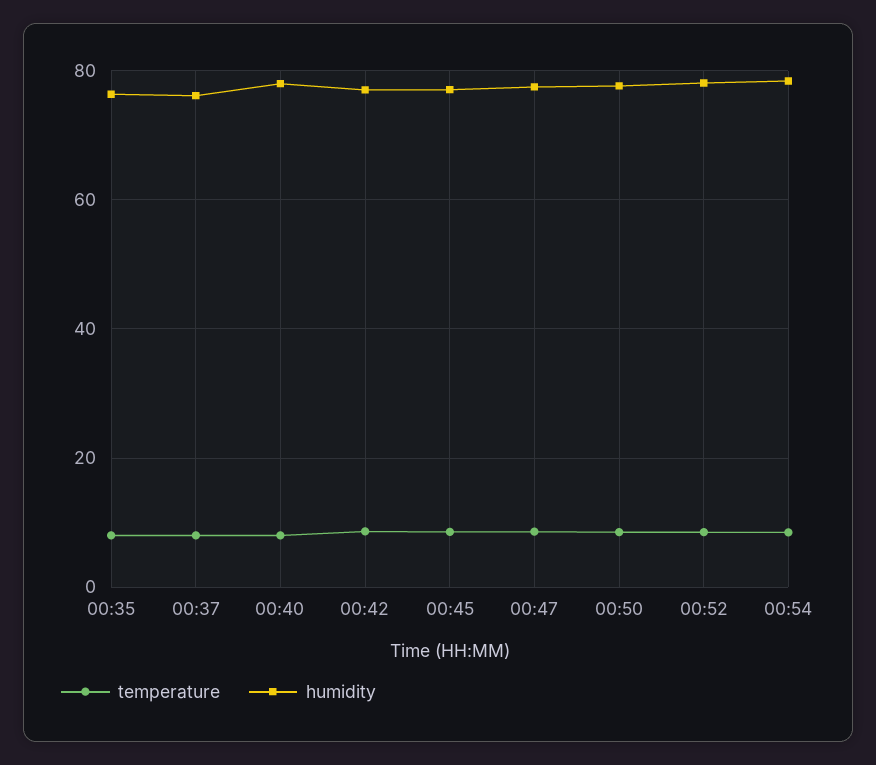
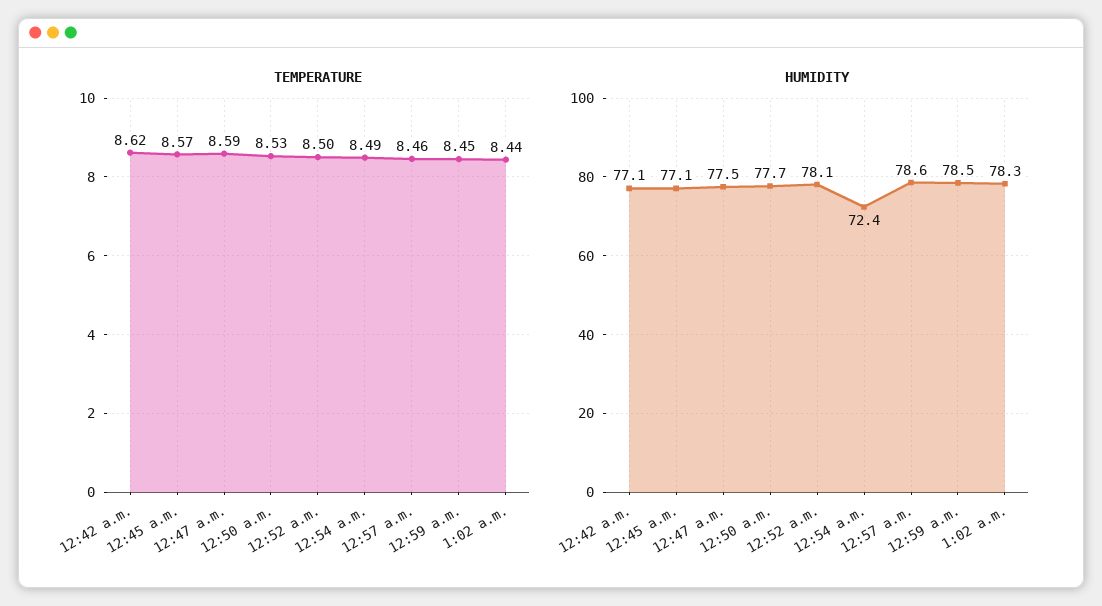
temperature, 00:35: 8 -> none
humidity, 00:35: 76 -> none
temperature, 00:37: 8 -> none
humidity, 00:37: 76 -> none
temperature, 00:40: 8 -> none
humidity, 00:40: 78 -> none
humidity, 00:54: 78 -> 72.4
temperature, 12:57 a.m.: none -> 8.46
temperature, 12:59 a.m.: none -> 8.45
temperature, 1:02 a.m.: none -> 8.44
humidity, 12:57 a.m.: none -> 78.6
humidity, 12:59 a.m.: none -> 78.5
humidity, 1:02 a.m.: none -> 78.3

